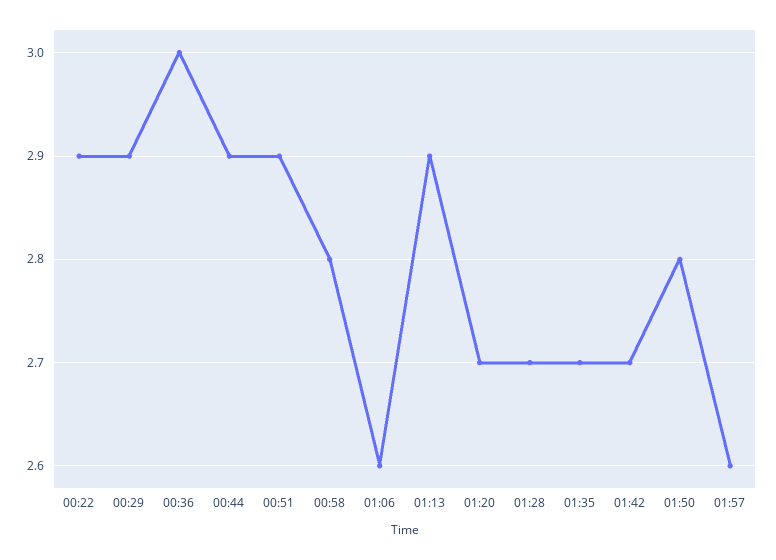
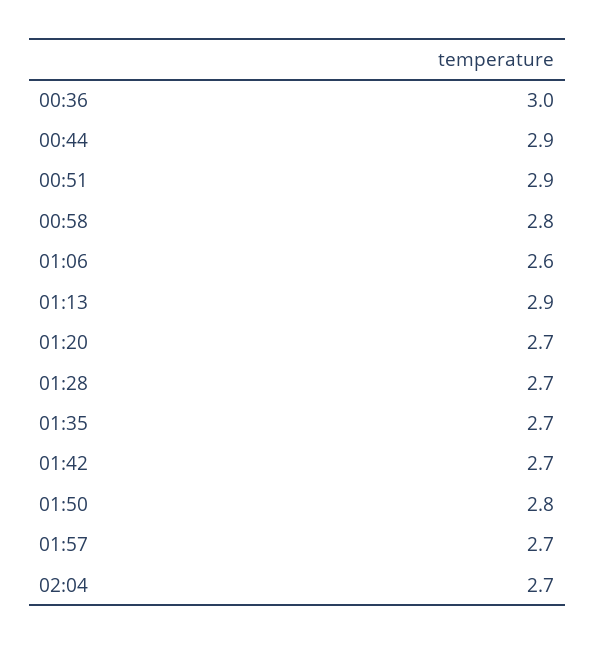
00:22: 2.9 -> none
00:29: 2.9 -> none
01:57: 2.6 -> 2.7
02:04: none -> 2.7

